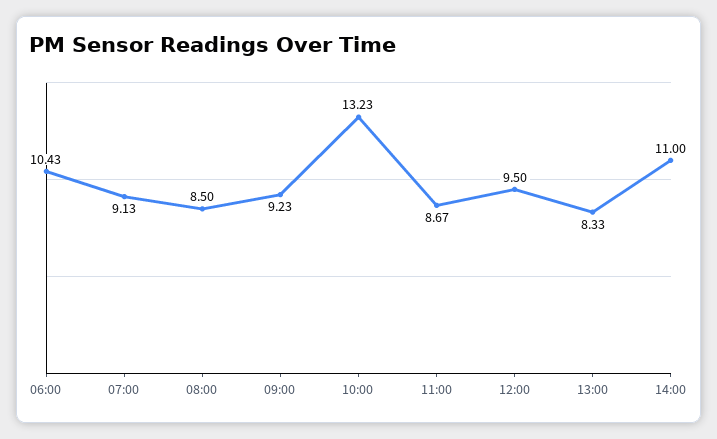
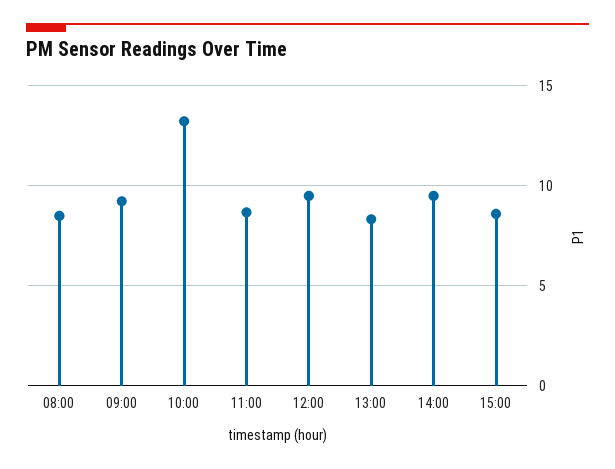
06:00: 10.43 -> none
07:00: 9.13 -> none
14:00: 11 -> 9.5
15:00: none -> 8.5

